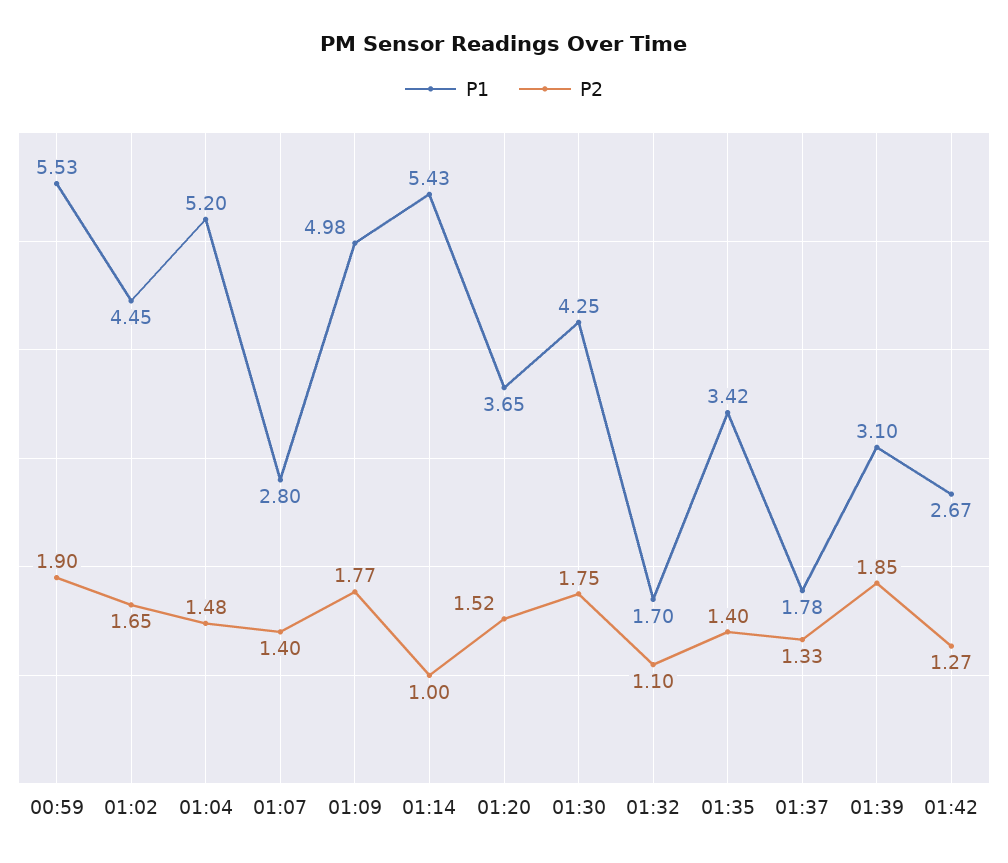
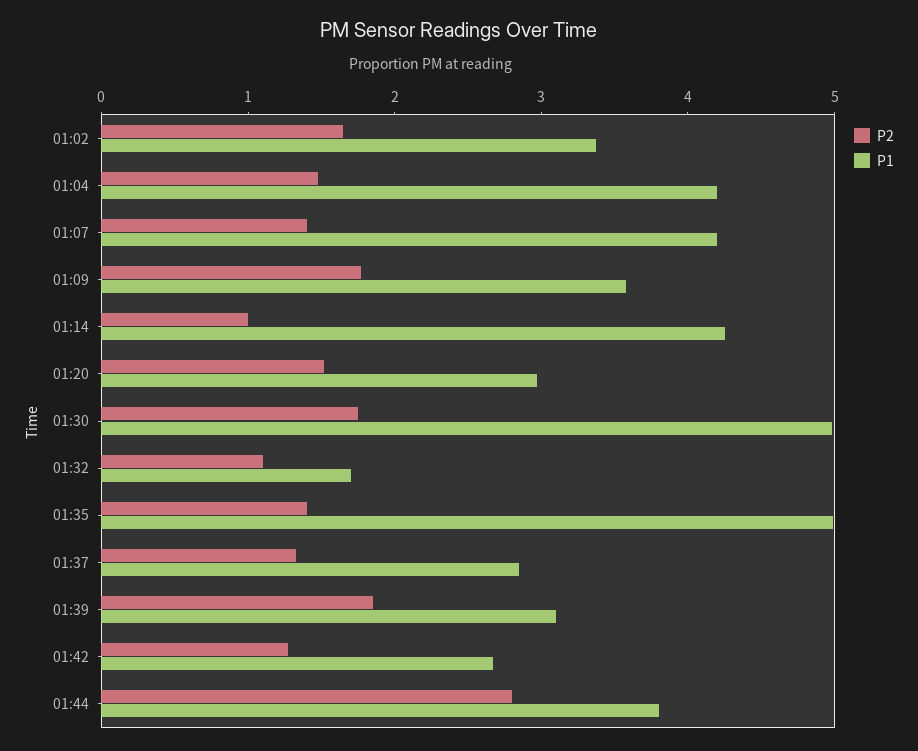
P1, 00:59: 5.53 -> none
P2, 00:59: 1.9 -> none
P1, 01:02: 4.45 -> 3.4
P1, 01:04: 5.2 -> 4.2
P1, 01:07: 2.8 -> 4.2
P1, 01:09: 4.98 -> 3.6
P1, 01:14: 5.43 -> 4.2
P1, 01:20: 3.65 -> 3
P1, 01:30: 4.25 -> 5
P1, 01:35: 3.42 -> 5
P1, 01:37: 1.78 -> 2.8
P2, 01:44: none -> 2.8
P1, 01:44: none -> 3.8

